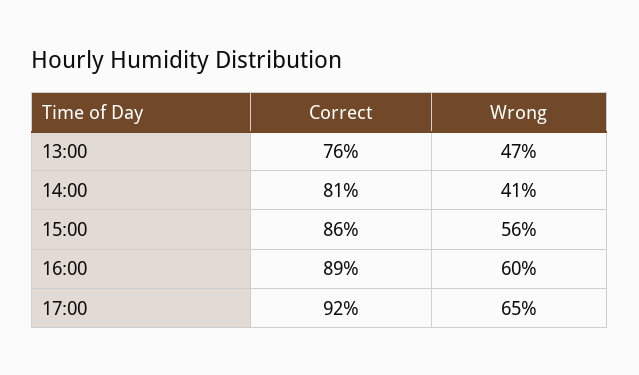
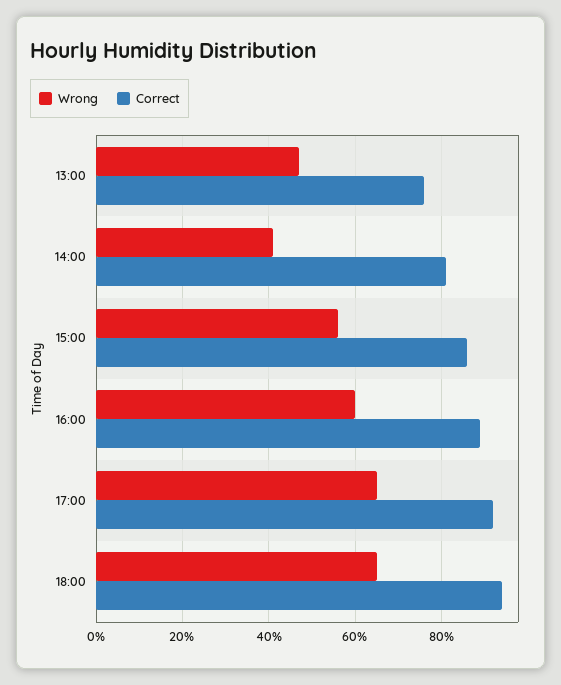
Wrong, 18:00: none -> 65
Correct, 18:00: none -> 95

